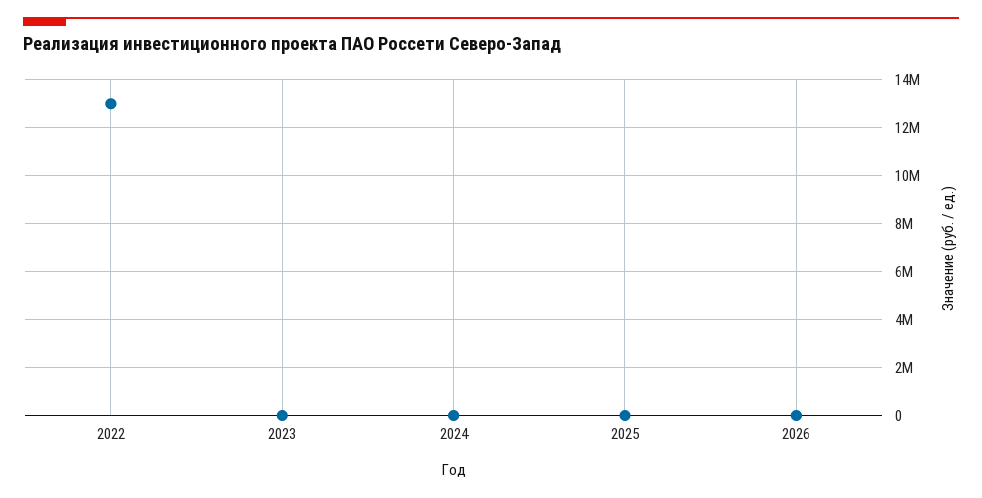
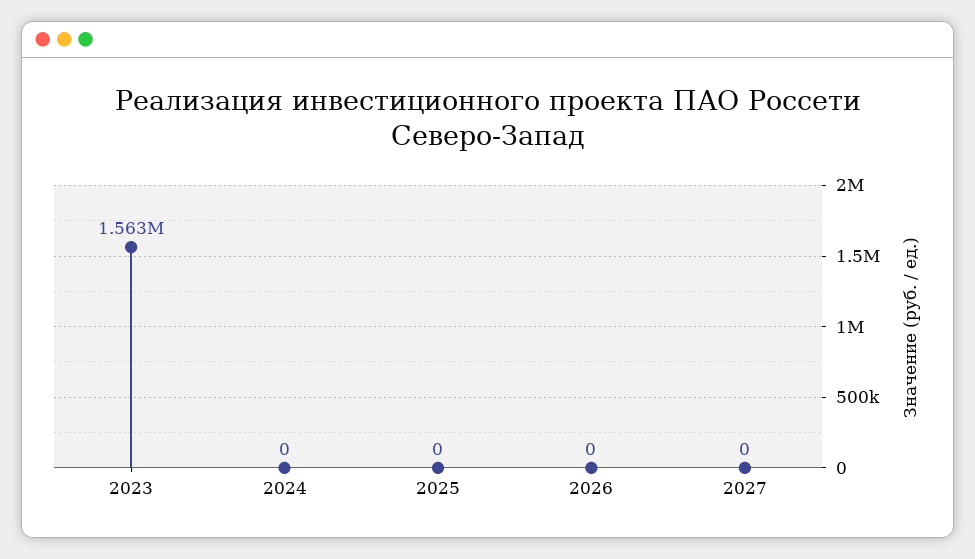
2022: 13000000 -> none
2023: 0 -> 1563000
2027: none -> 0

